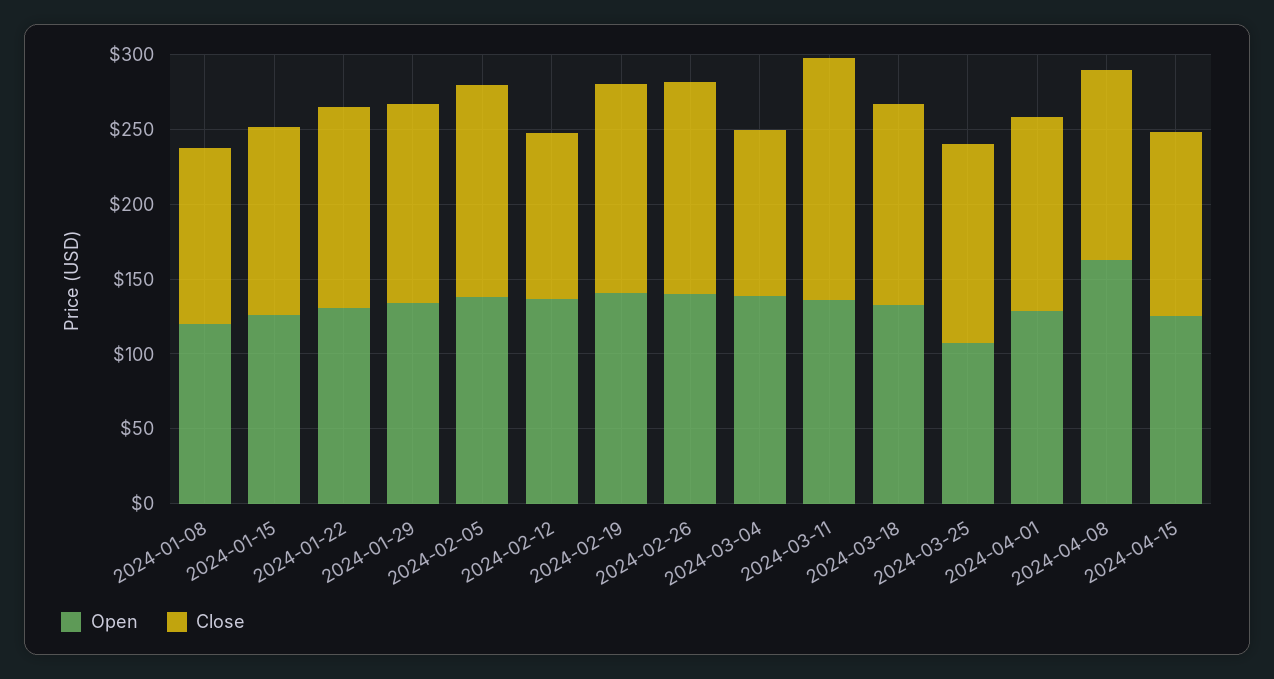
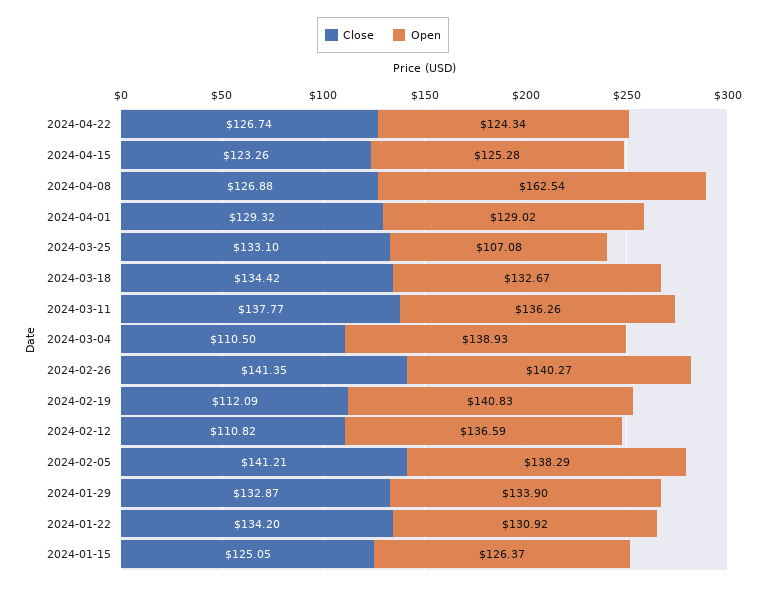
Open, 2024-01-08: 120 -> none
Close, 2024-01-08: 120 -> none
Close, 2024-02-19: 140 -> 112.09
Close, 2024-03-11: 160 -> 137.77
Close, 2024-04-22: none -> 126.74
Open, 2024-04-22: none -> 124.34

